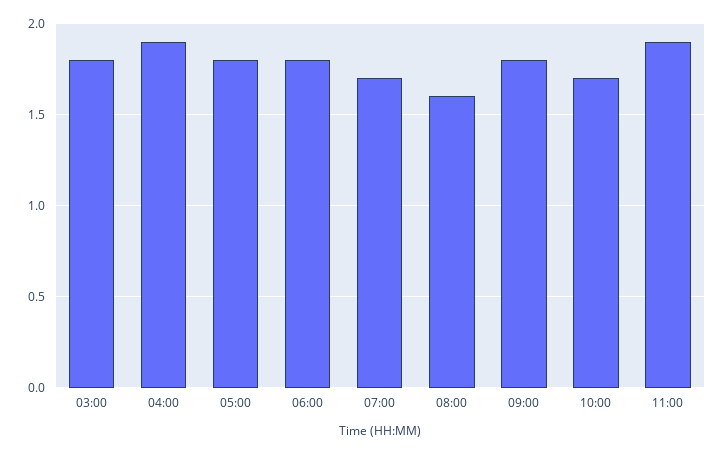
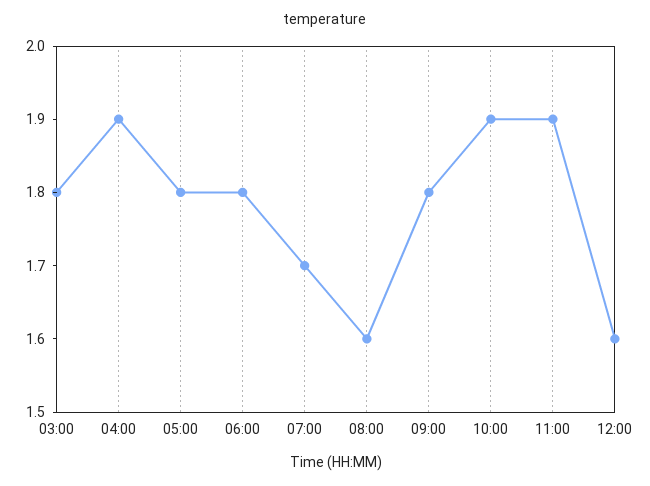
10:00: 1.7 -> 1.9
12:00: none -> 1.6

